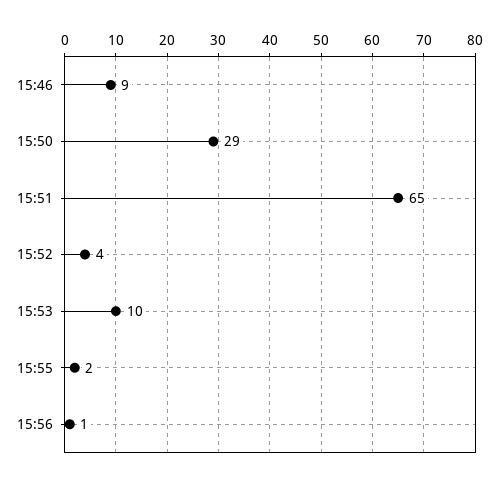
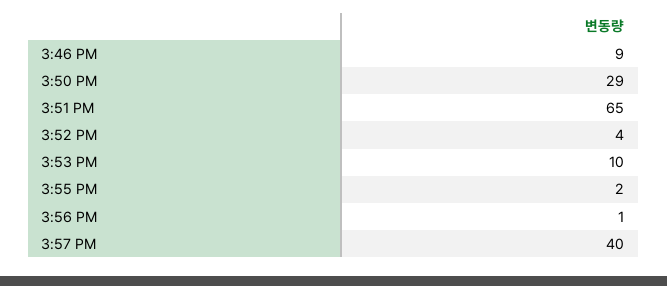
3:57 PM: none -> 40

